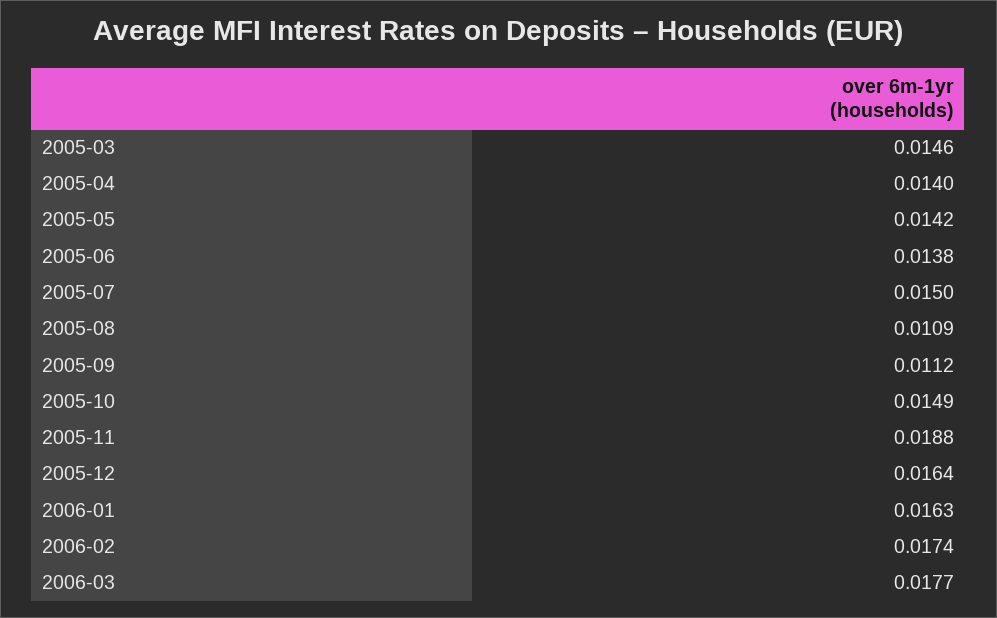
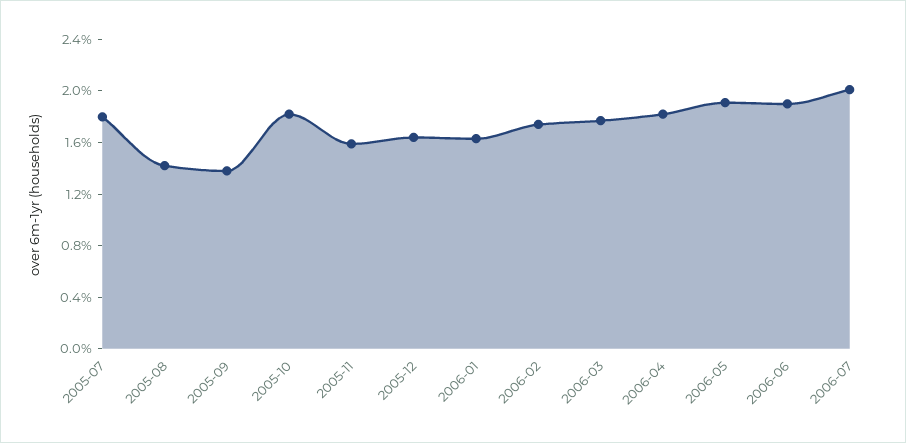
2005-03: 0.0146 -> none
2005-04: 0.014 -> none
2005-05: 0.0142 -> none
2005-06: 0.0138 -> none
2005-07: 0.015 -> 0.018
2005-08: 0.0109 -> 0.014
2005-09: 0.0112 -> 0.014
2005-10: 0.0149 -> 0.018
2005-11: 0.0188 -> 0.016
2006-04: none -> 0.018
2006-05: none -> 0.019
2006-06: none -> 0.019
2006-07: none -> 0.02

